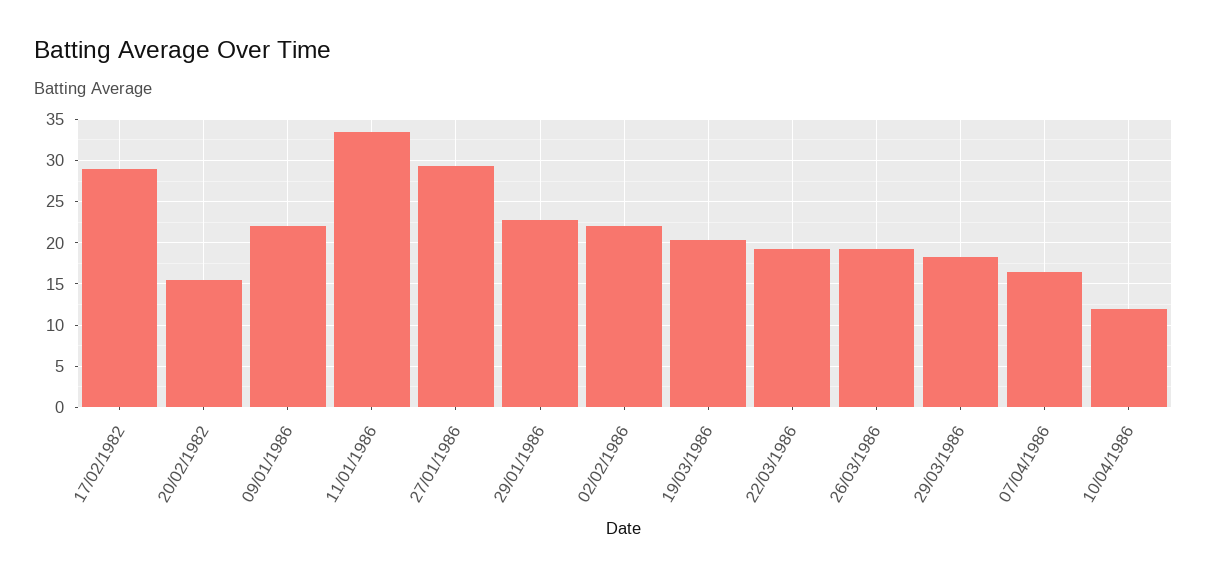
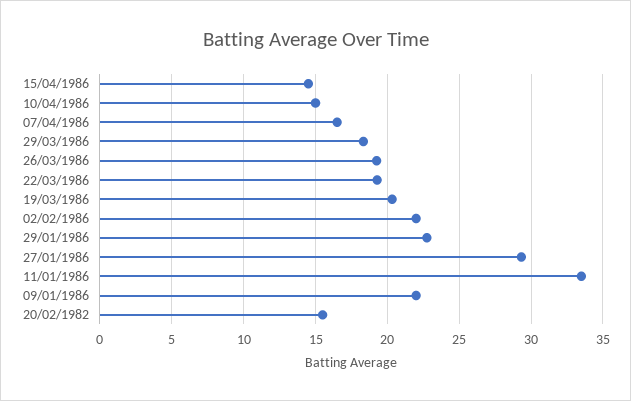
17/02/1982: 29 -> none
10/04/1986: 12 -> 15
15/04/1986: none -> 14.5

